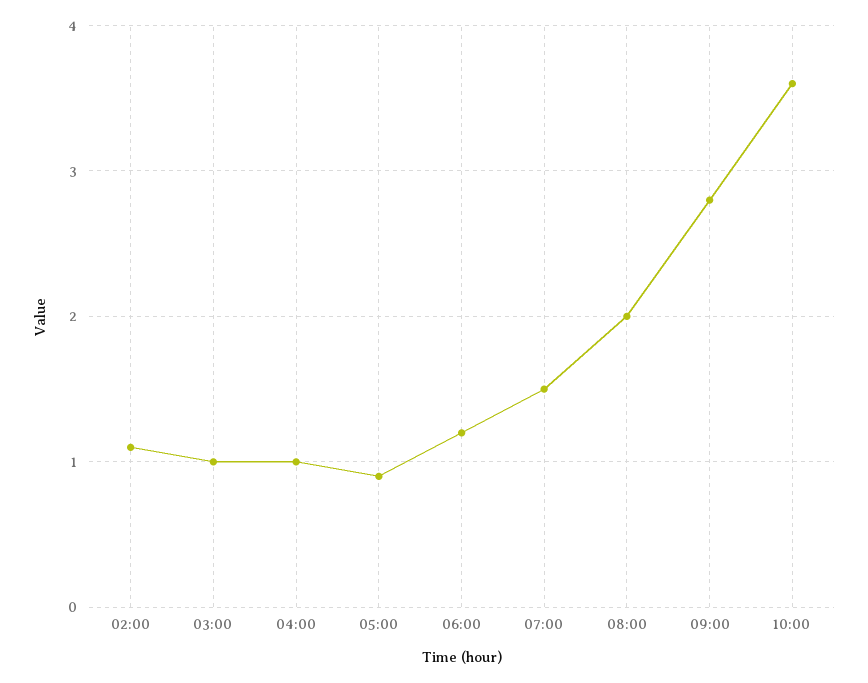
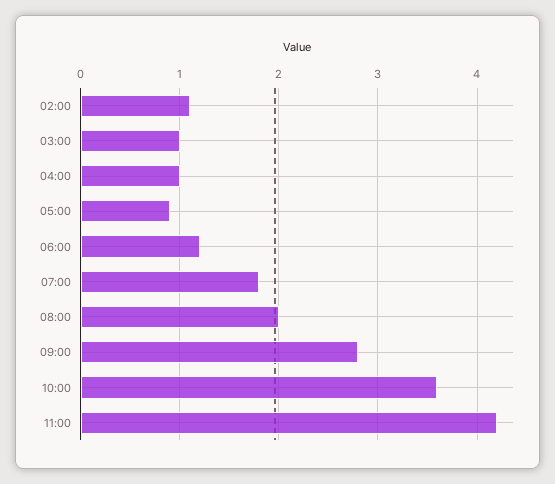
07:00: 1.5 -> 1.8
11:00: none -> 4.2

